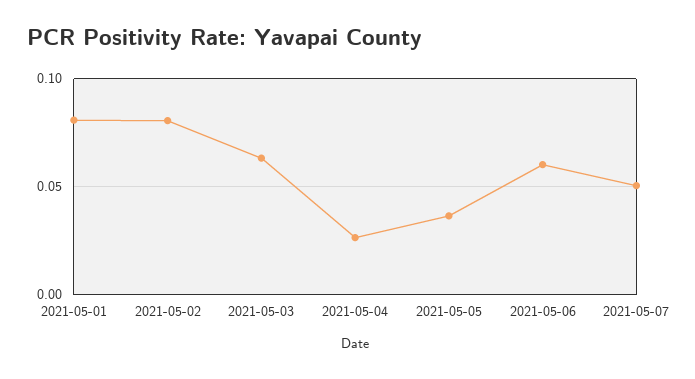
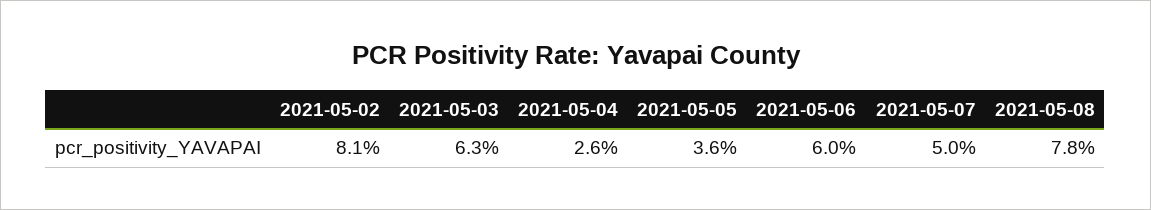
2021-05-01: 0.08 -> none
2021-05-08: none -> 0.078

